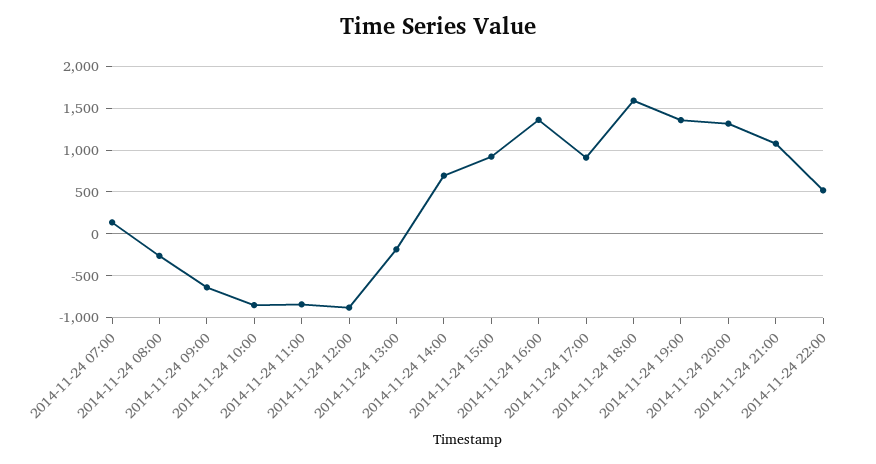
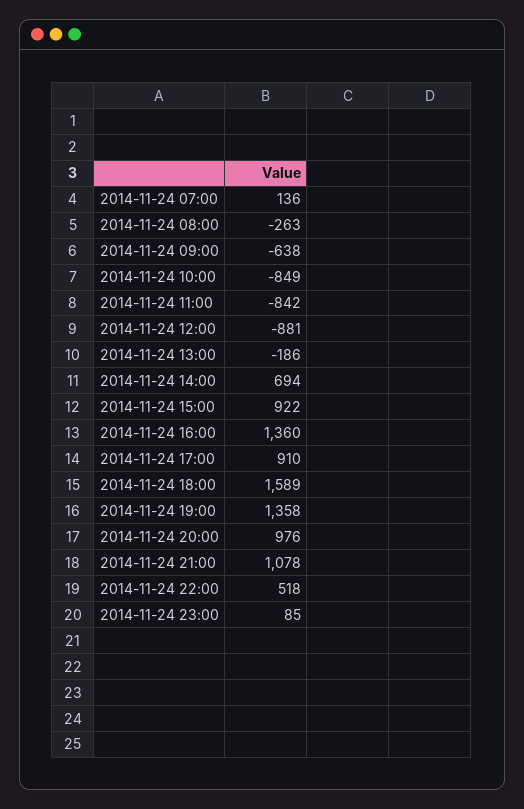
2014-11-24 20:00: 1300 -> 976
2014-11-24 23:00: none -> 85

